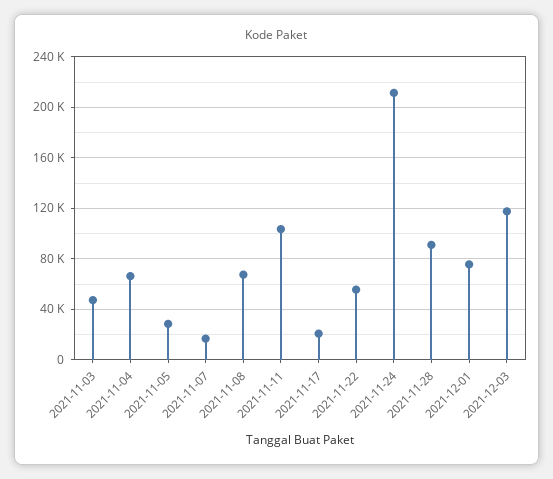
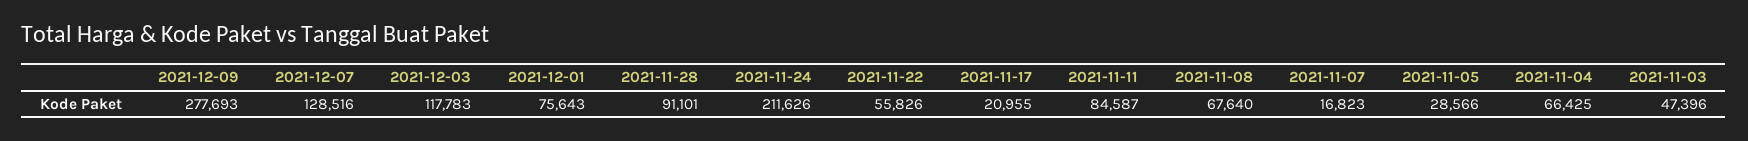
2021-11-11: 105000 -> 84587
2021-12-09: none -> 277693
2021-12-07: none -> 128516

